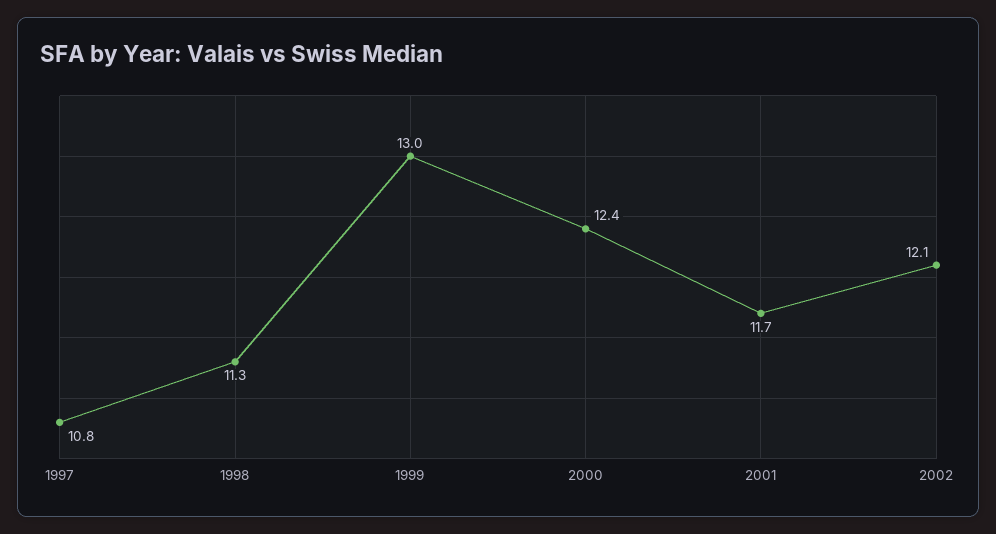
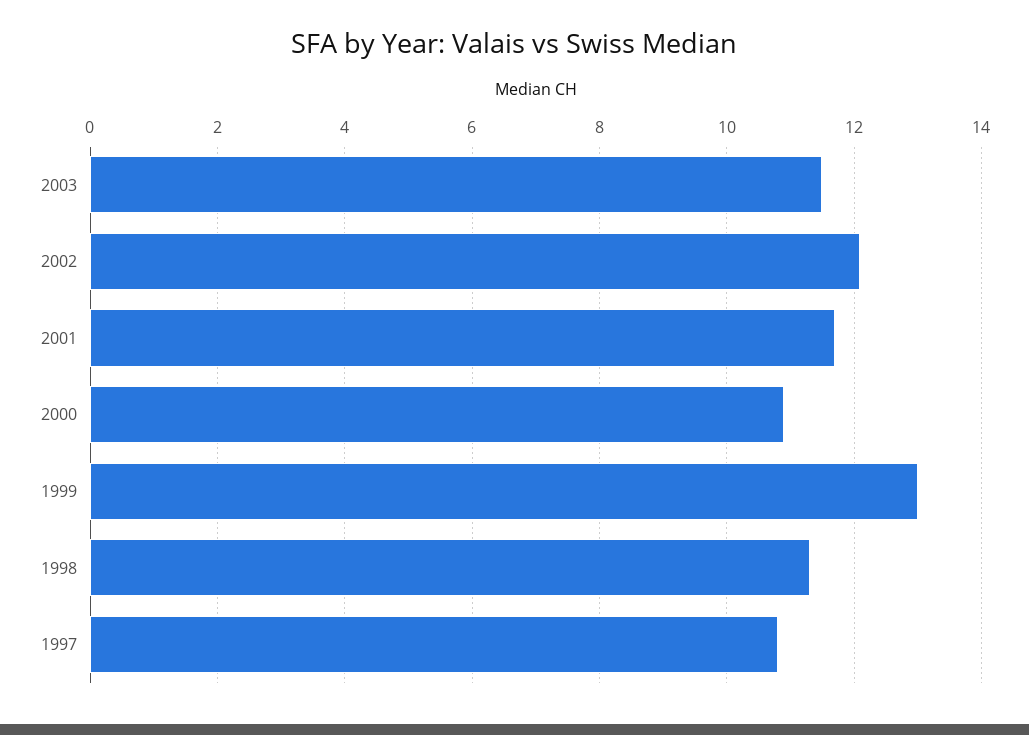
2000: 12.4 -> 11
2003: none -> 11.5

